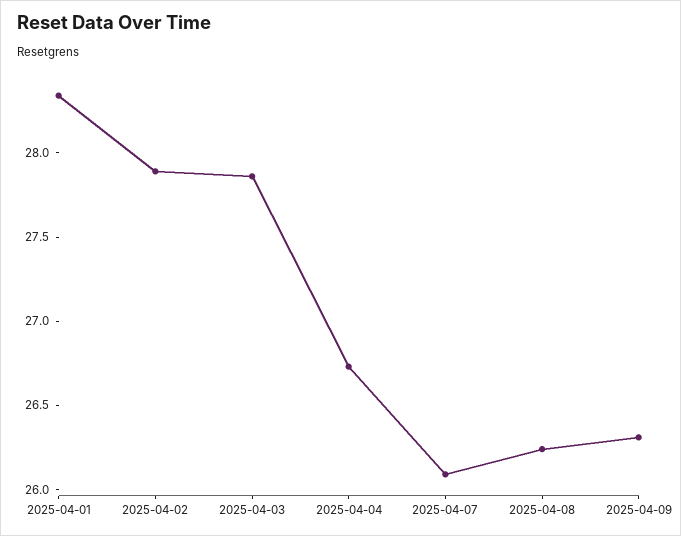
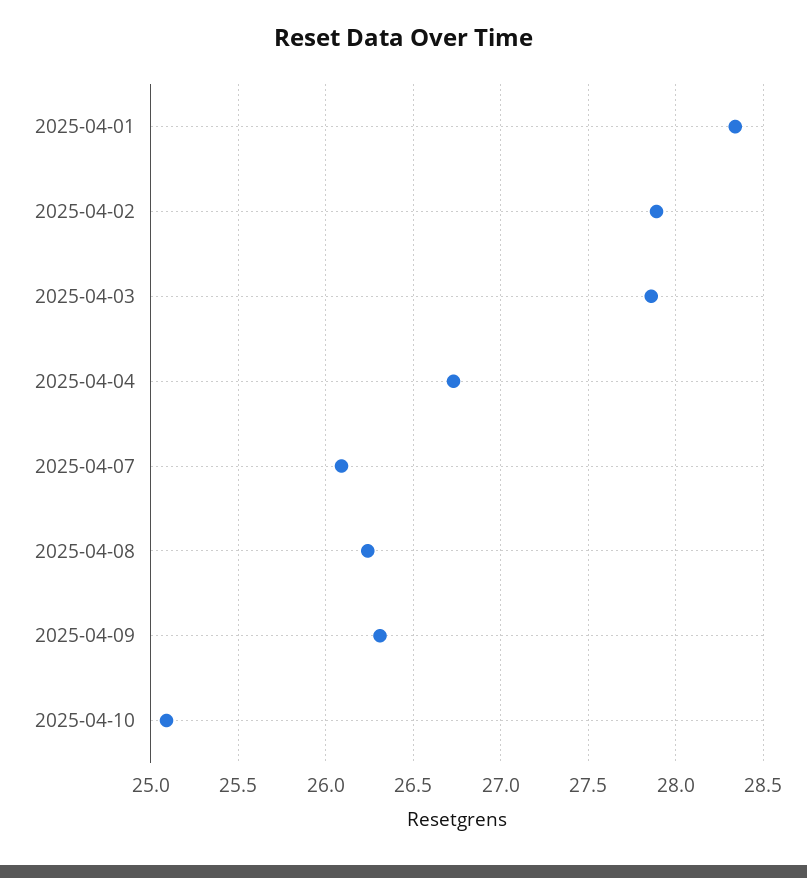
2025-04-10: none -> 25.1

